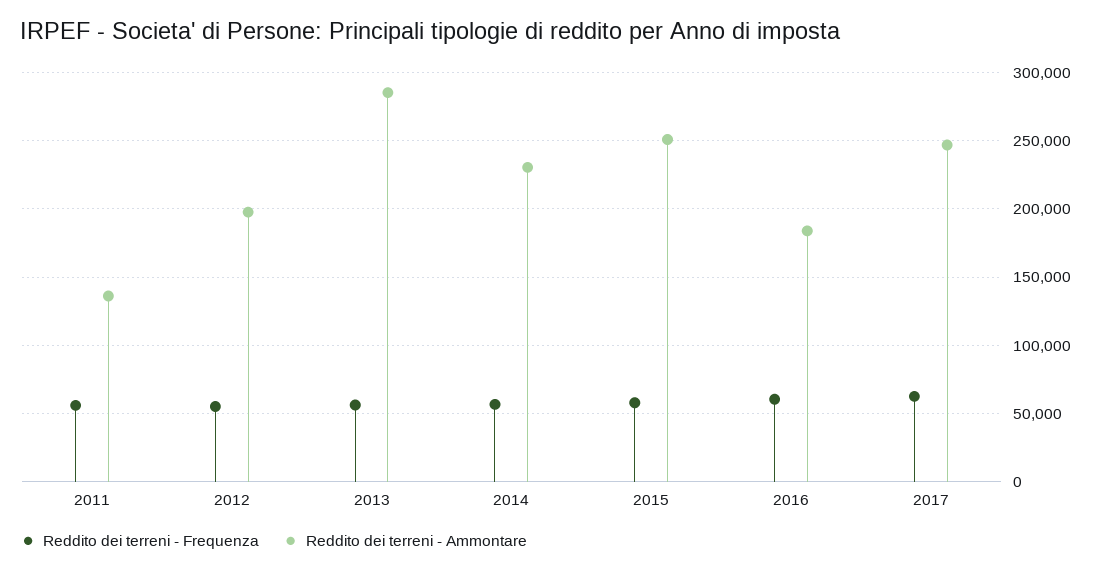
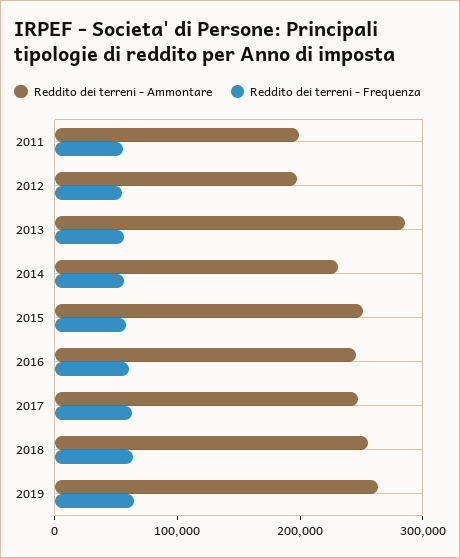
Reddito dei terreni - Ammontare, 2011: 135000 -> 200000
Reddito dei terreni - Ammontare, 2016: 185000 -> 240000
Reddito dei terreni - Ammontare, 2018: none -> 260000
Reddito dei terreni - Frequenza, 2018: none -> 60000
Reddito dei terreni - Ammontare, 2019: none -> 260000
Reddito dei terreni - Frequenza, 2019: none -> 60000

